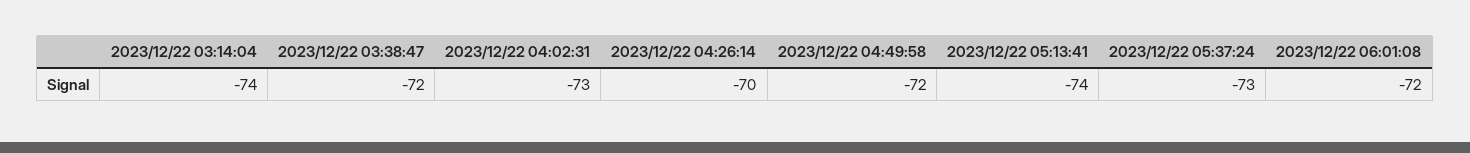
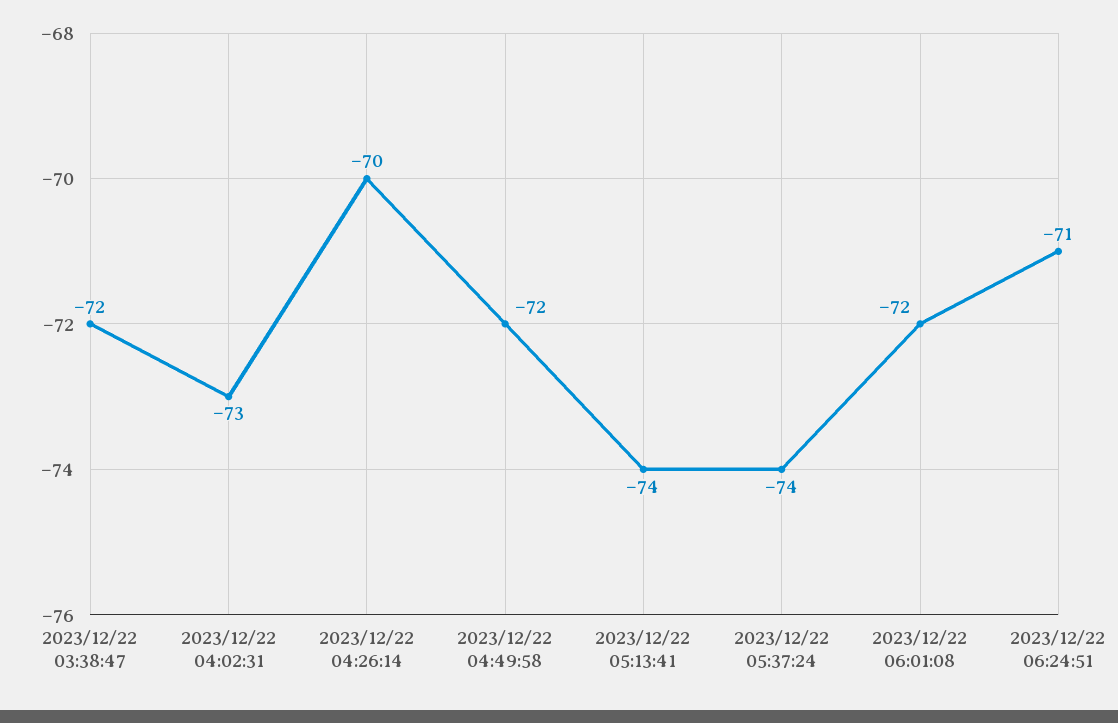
2023/12/22 03:14:04: -74 -> none
2023/12/22 05:37:24: -73 -> -74
2023/12/22 06:24:51: none -> -71

